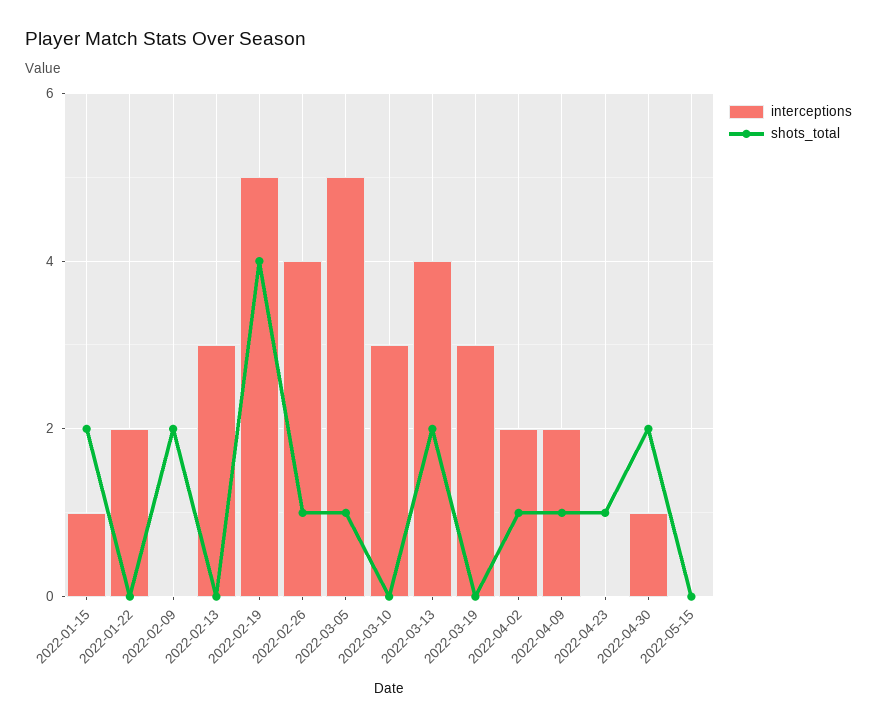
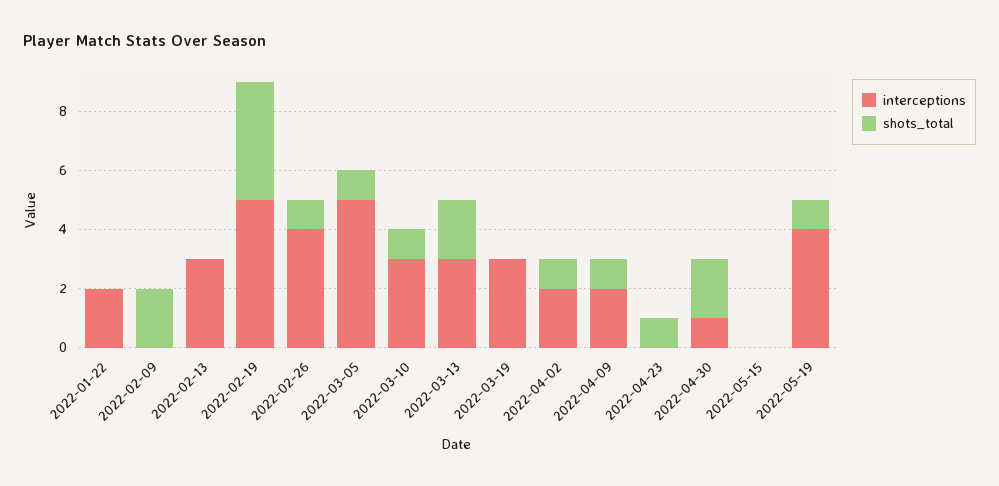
interceptions, 2022-01-15: 1 -> none
shots_total, 2022-01-15: 2 -> none
shots_total, 2022-03-10: 0 -> 1
interceptions, 2022-03-13: 4 -> 3
interceptions, 2022-05-19: none -> 4
shots_total, 2022-05-19: none -> 1

